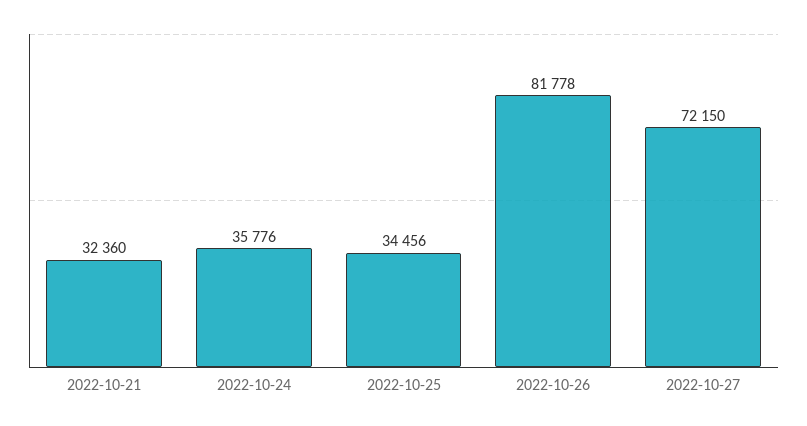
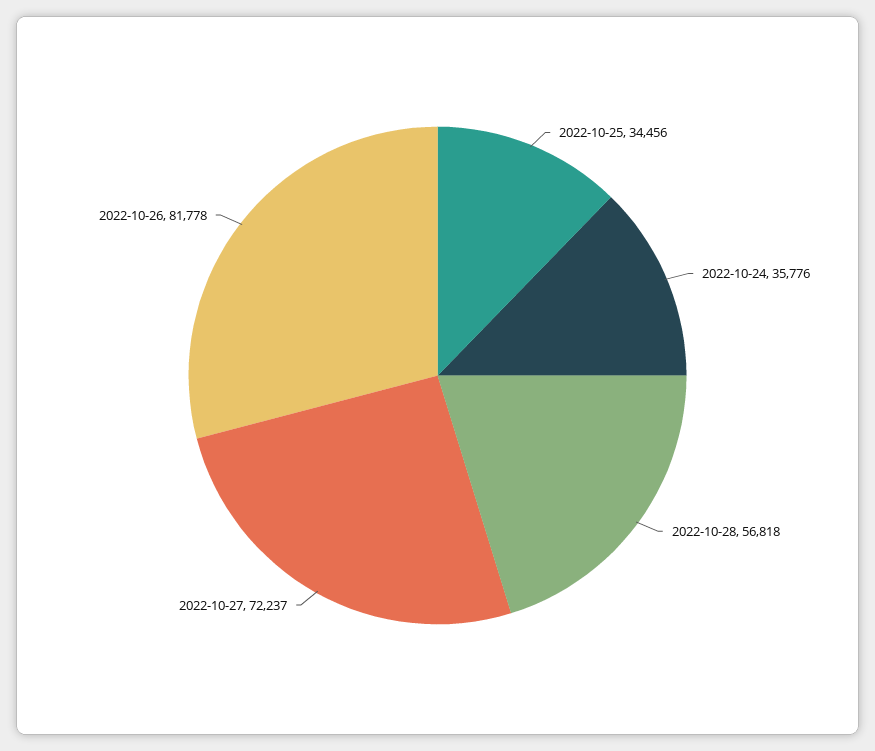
2022-10-21: 32360 -> none
2022-10-27: 72150 -> 72237
2022-10-28: none -> 56818

